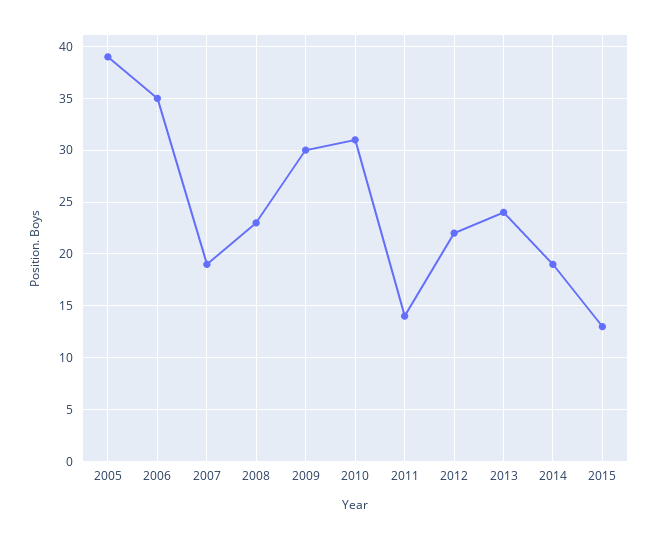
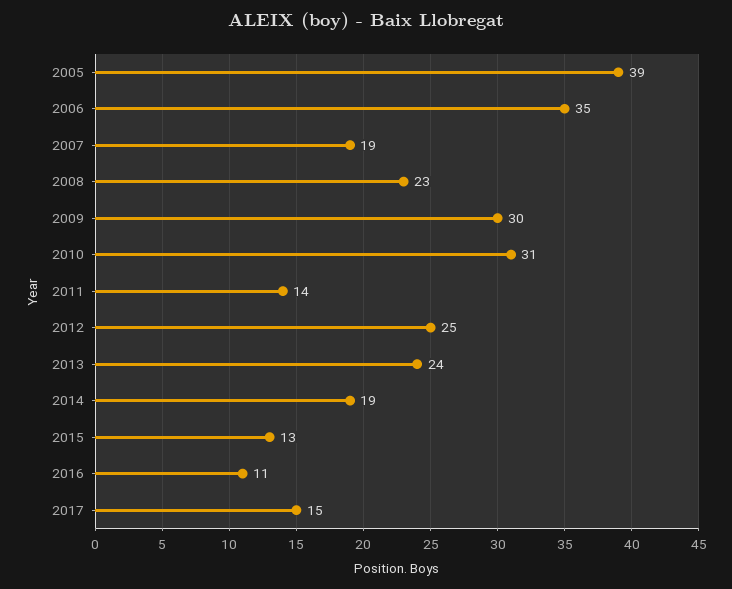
2012: 22 -> 25
2016: none -> 11
2017: none -> 15

